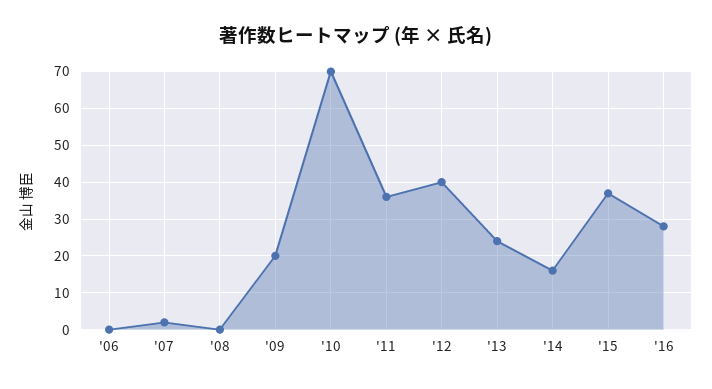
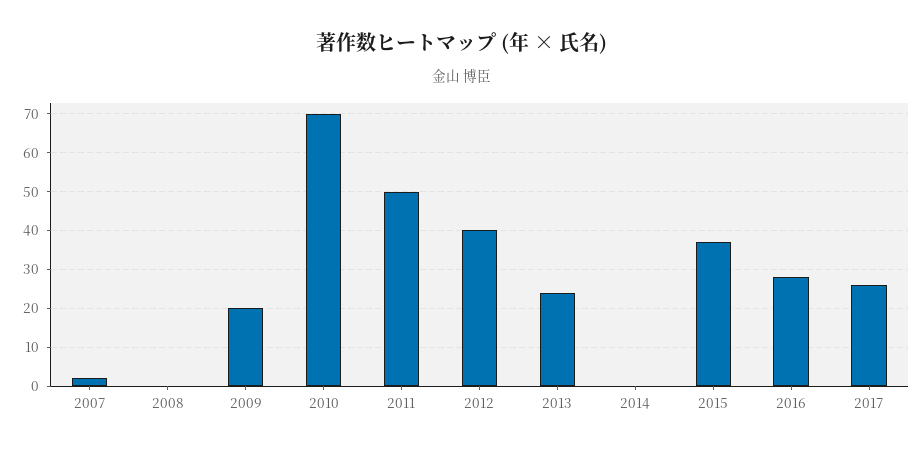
'06: 0 -> none
'11: 35 -> 50
'14: 15 -> 0
2017: none -> 25

